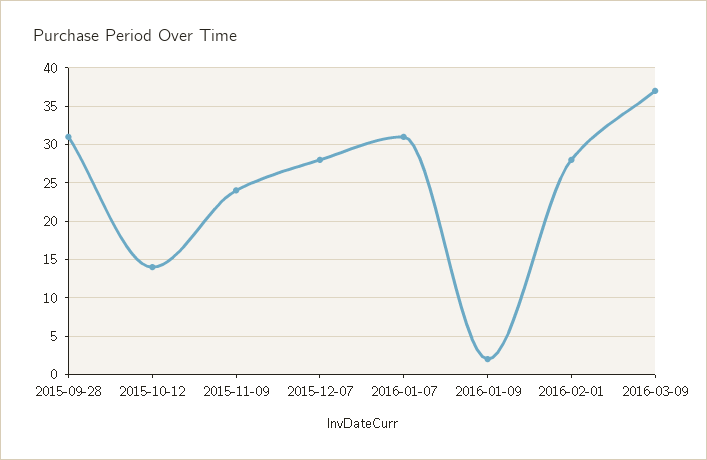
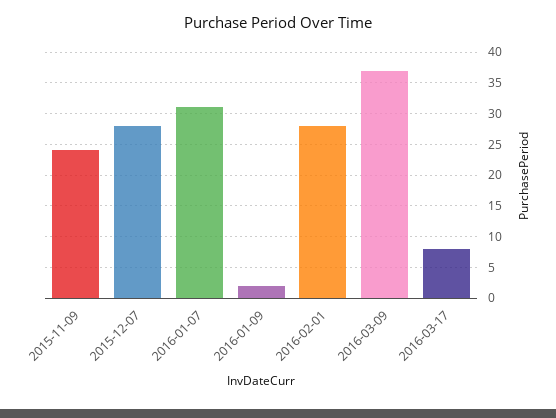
2015-09-28: 31 -> none
2015-10-12: 14 -> none
2016-03-17: none -> 8

